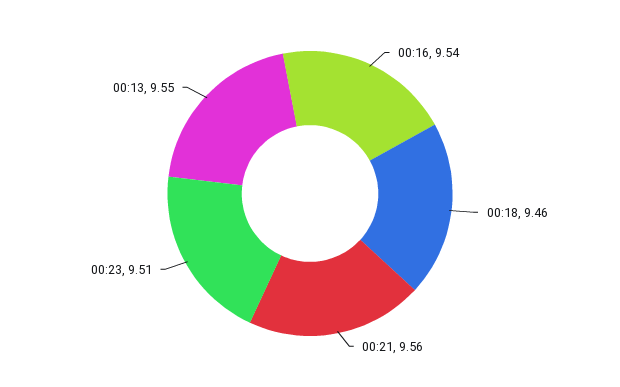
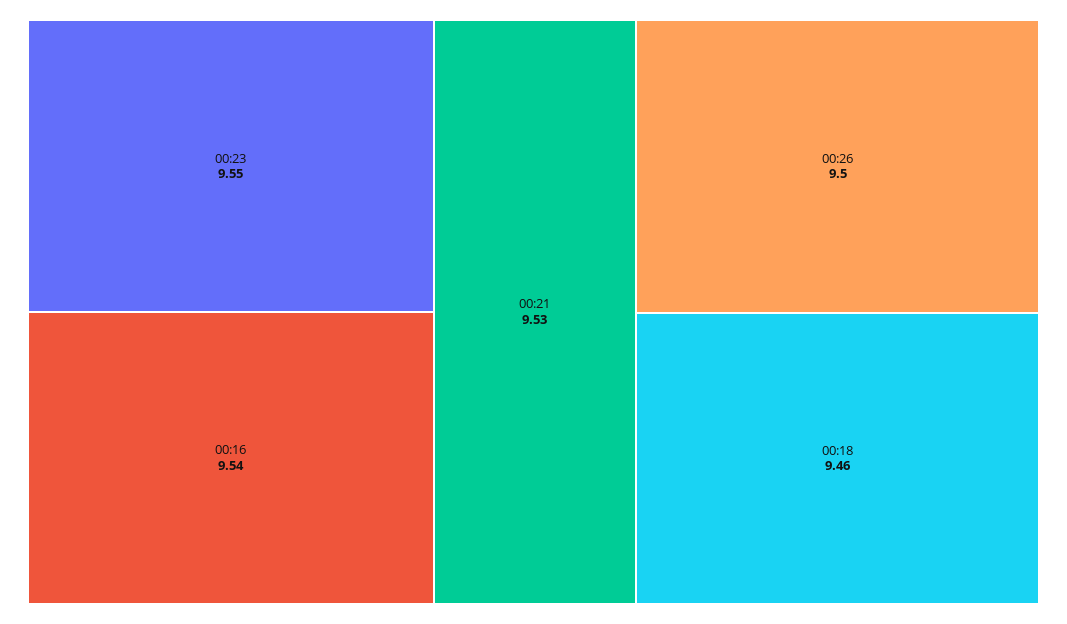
00:21: 9.56 -> 9.53
00:23: 9.51 -> 9.55
00:13: 9.55 -> none
00:26: none -> 9.5

